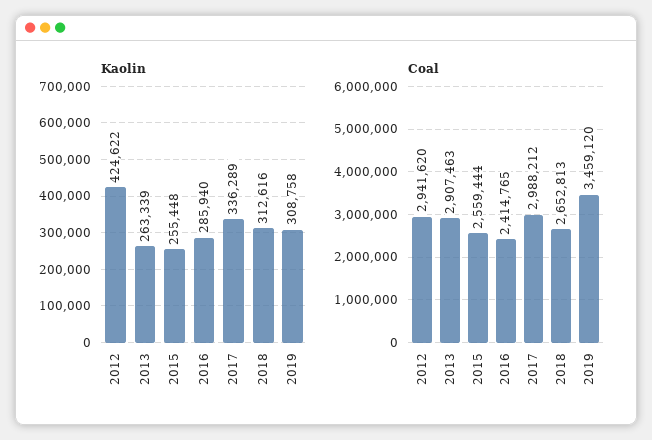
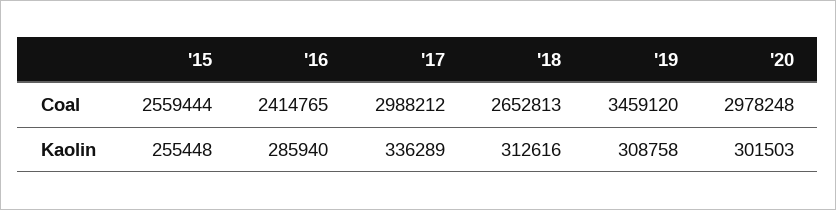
Kaolin, 2012: 424622 -> none
Kaolin, 2013: 263339 -> none
Coal, 2012: 2941620 -> none
Coal, 2013: 2907463 -> none
Coal, '20: none -> 2978248
Kaolin, '20: none -> 301503

